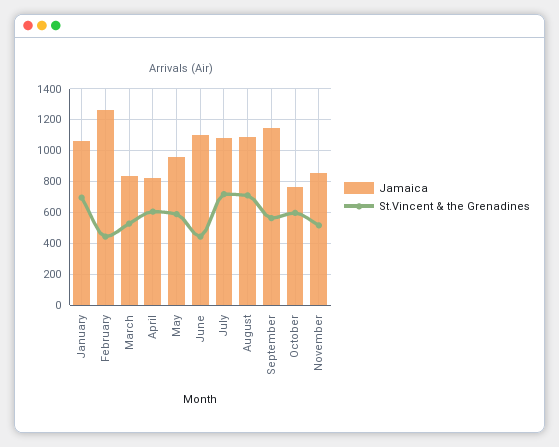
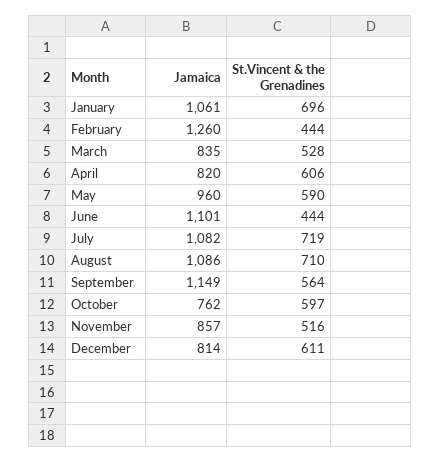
Jamaica, December: none -> 814
St.Vincent & the Grenadines, December: none -> 611

